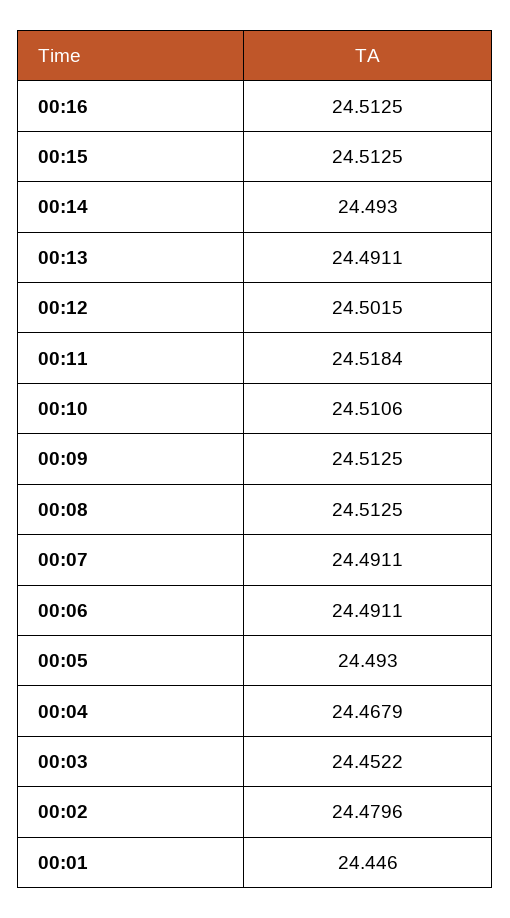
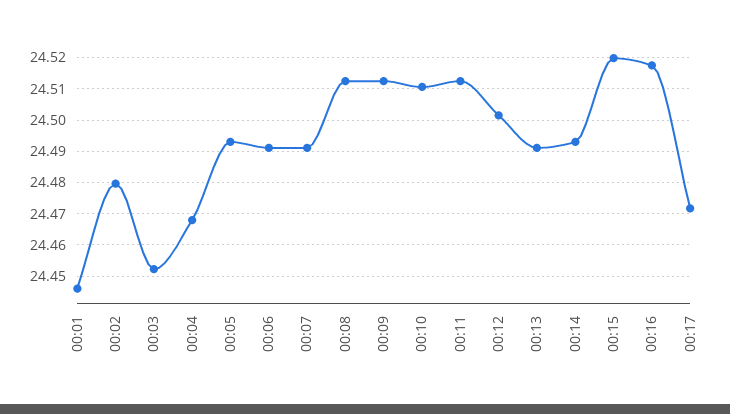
00:16: 24.5125 -> 24.518
00:15: 24.5125 -> 24.52
00:11: 24.5184 -> 24.512
00:17: none -> 24.472

